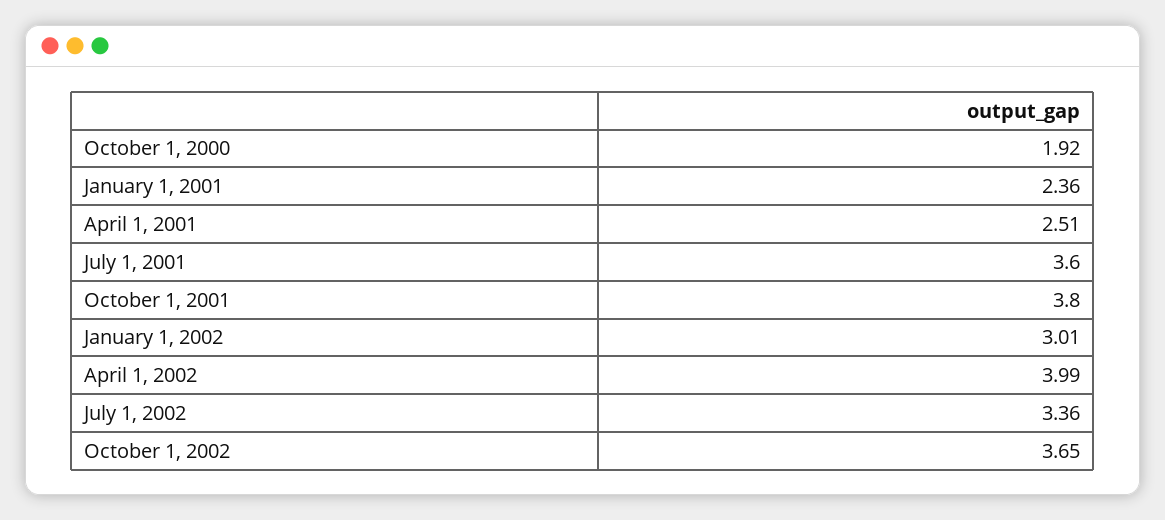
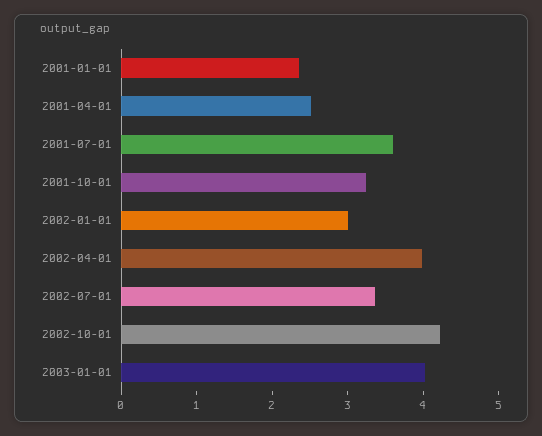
October 1, 2000: 1.92 -> none
October 1, 2001: 3.8 -> 3.2
October 1, 2002: 3.65 -> 4.2
2003-01-01: none -> 4

